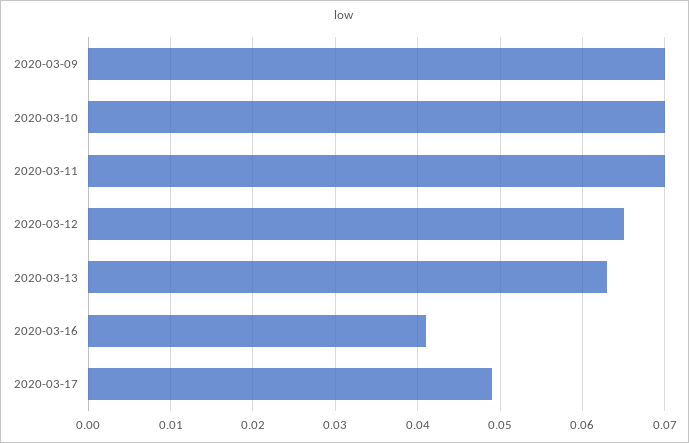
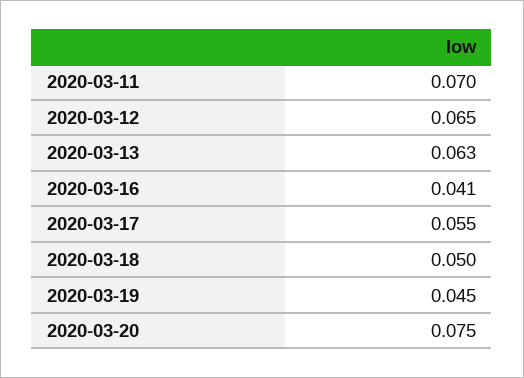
2020-03-09: 0.07 -> none
2020-03-10: 0.07 -> none
2020-03-17: 0.049 -> 0.055
2020-03-18: none -> 0.05
2020-03-19: none -> 0.045
2020-03-20: none -> 0.075

